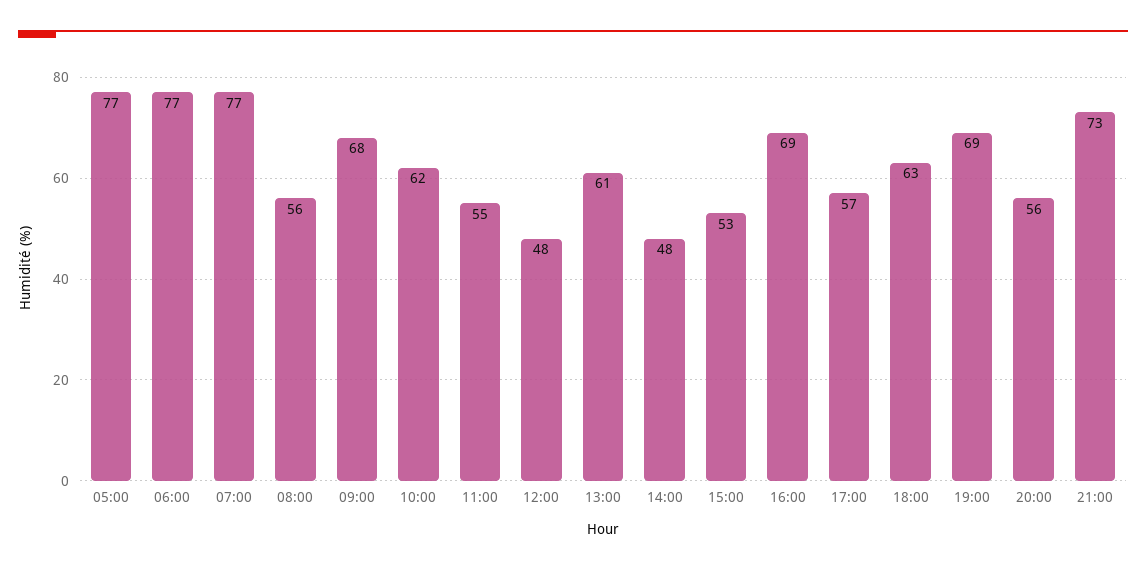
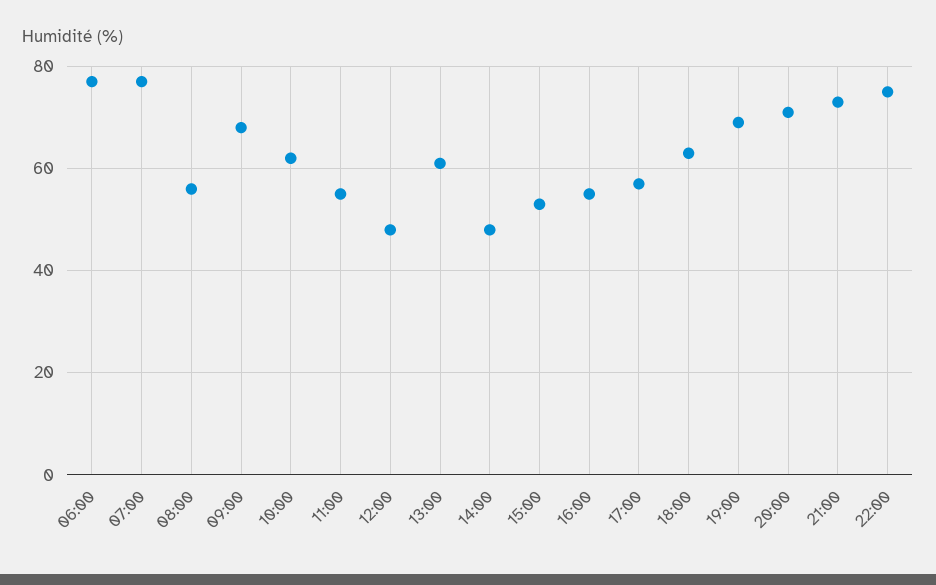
05:00: 77 -> none
16:00: 69 -> 55
20:00: 56 -> 70
22:00: none -> 75

